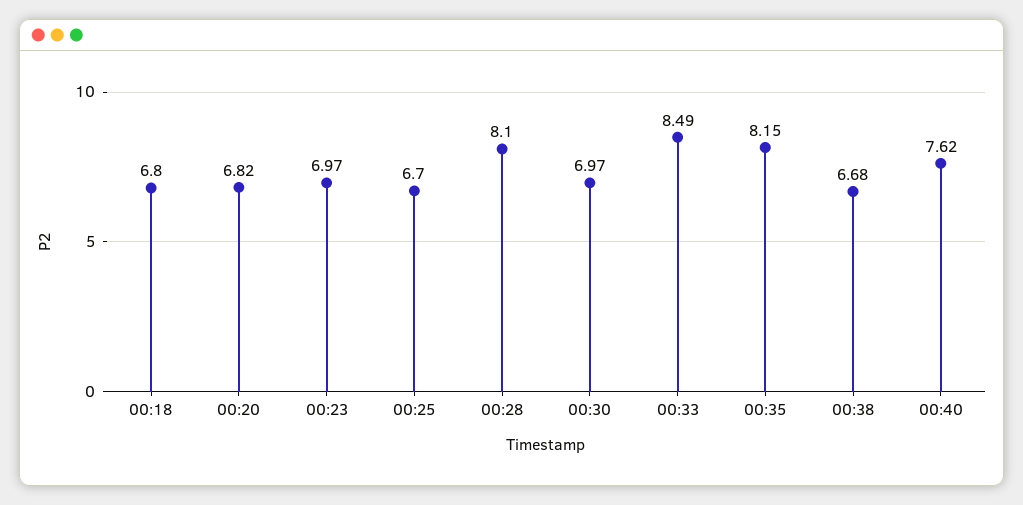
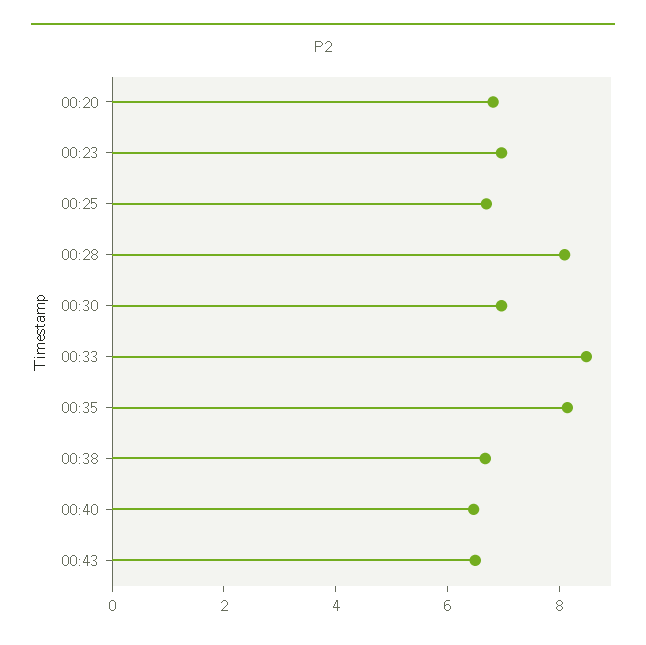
00:18: 6.8 -> none
00:40: 7.62 -> 6.5
00:43: none -> 6.5

